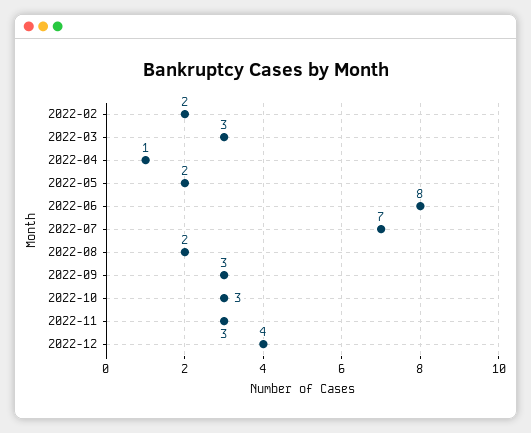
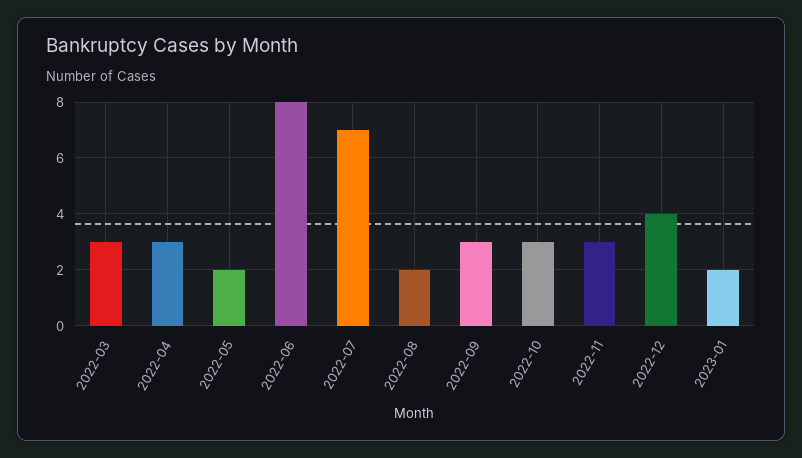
2022-02: 2 -> none
2022-04: 1 -> 3
2023-01: none -> 2

